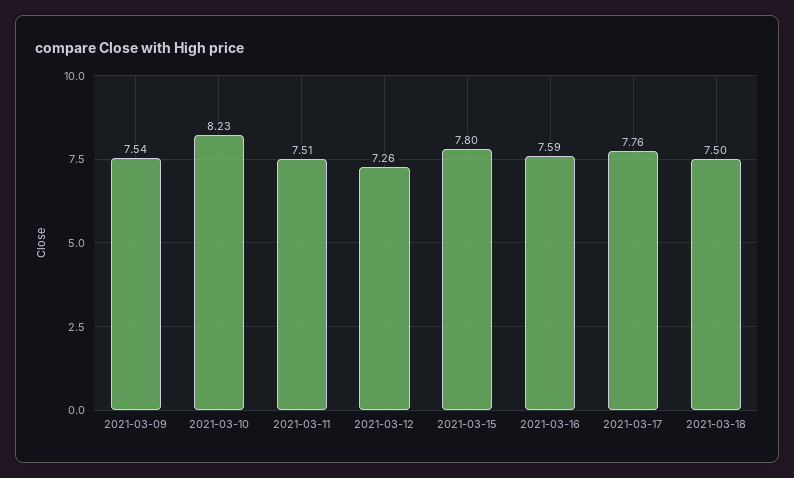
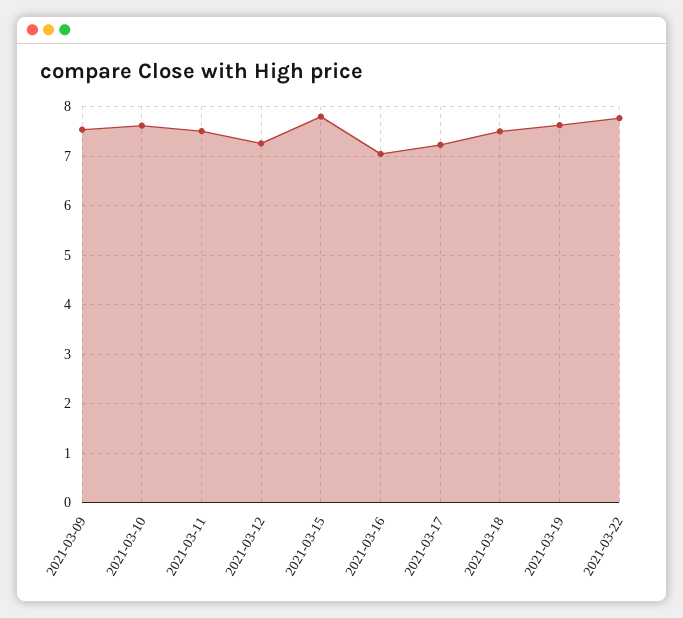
2021-03-10: 8.23 -> 7.6
2021-03-16: 7.59 -> 7
2021-03-17: 7.76 -> 7.2
2021-03-19: none -> 7.6
2021-03-22: none -> 7.8

